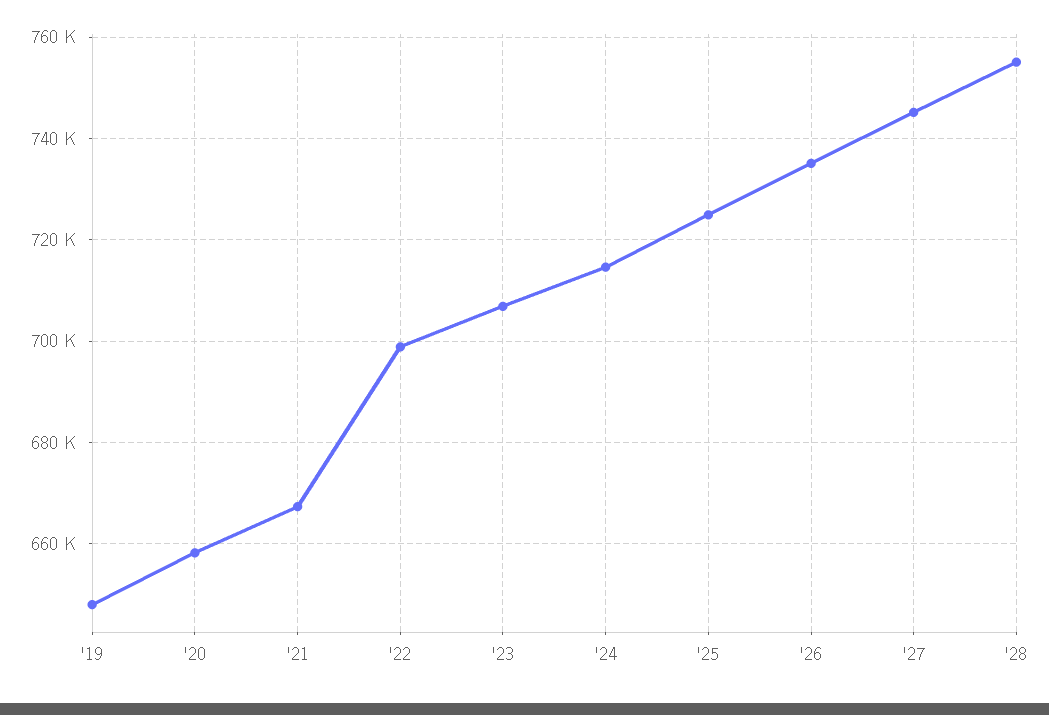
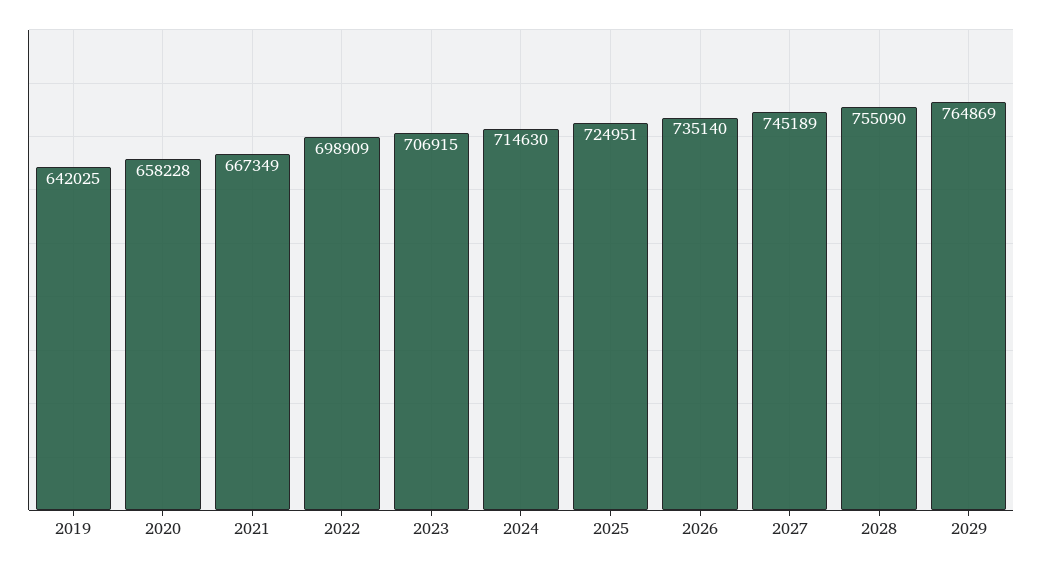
'19: 648000 -> 642025
2029: none -> 764869

